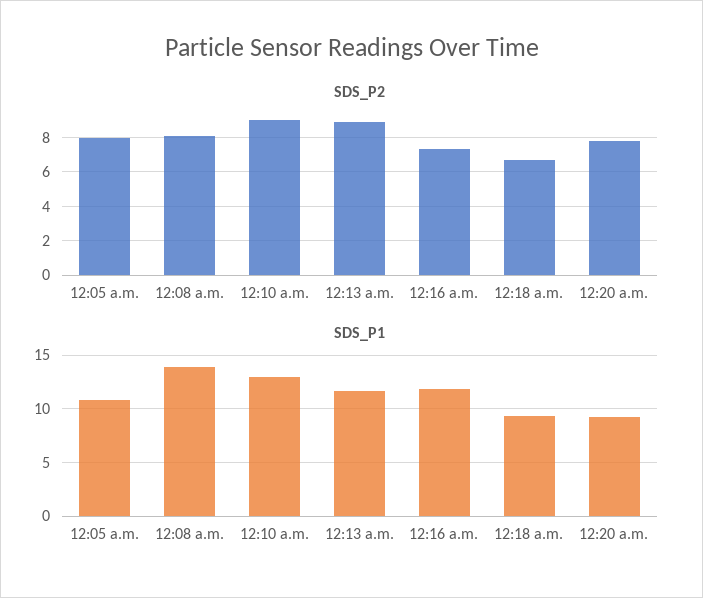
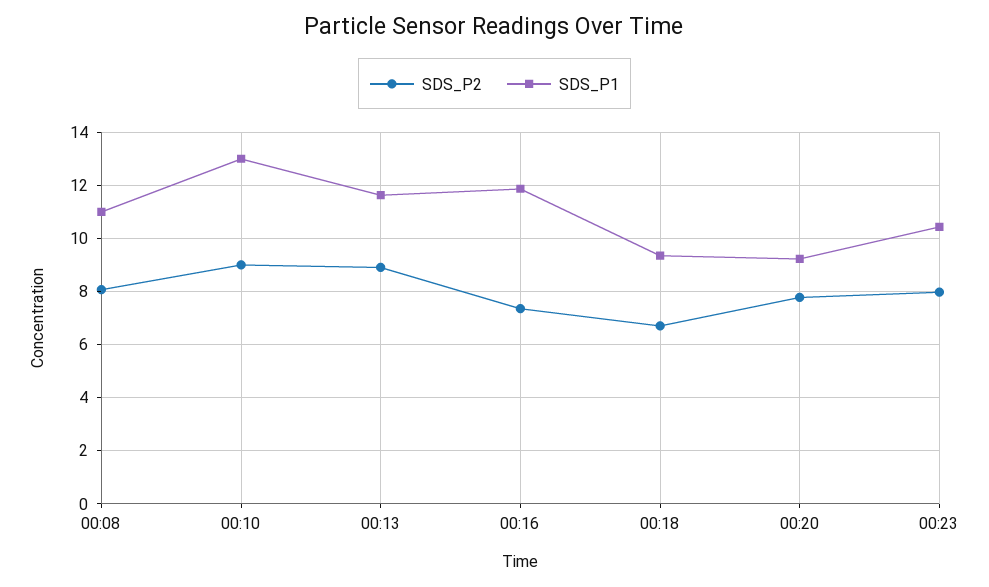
SDS_P2, 12:05 a.m.: 8 -> none
SDS_P1, 12:05 a.m.: 11 -> none
SDS_P1, 12:08 a.m.: 14 -> 11
SDS_P2, 00:23: none -> 8
SDS_P1, 00:23: none -> 10.5

